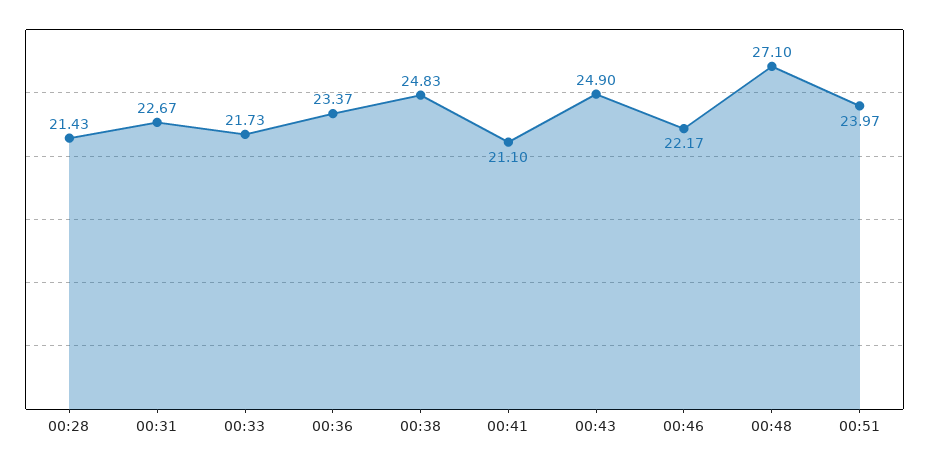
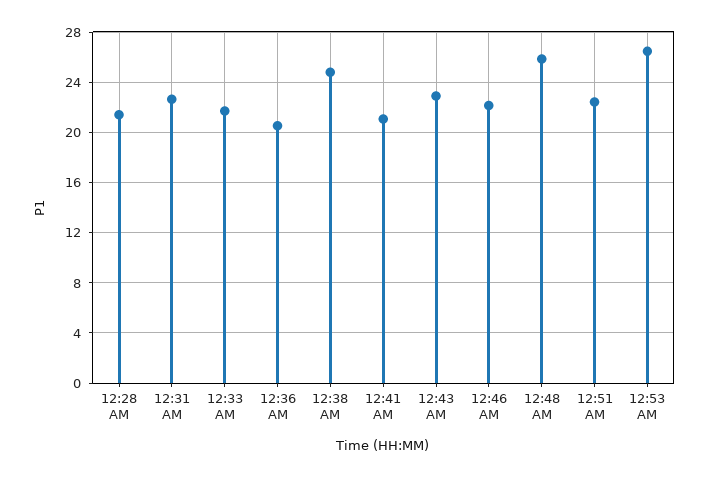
00:36: 23.37 -> 20.5
00:43: 24.9 -> 23
00:48: 27.1 -> 26
00:51: 23.97 -> 22.5
12:53 AM: none -> 26.5

